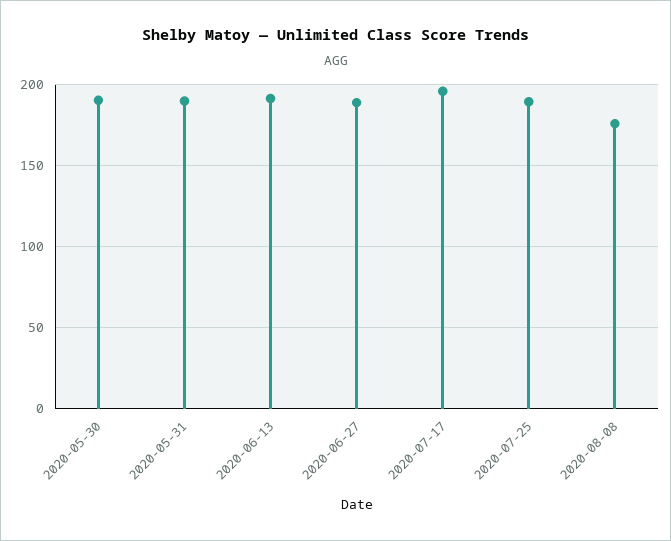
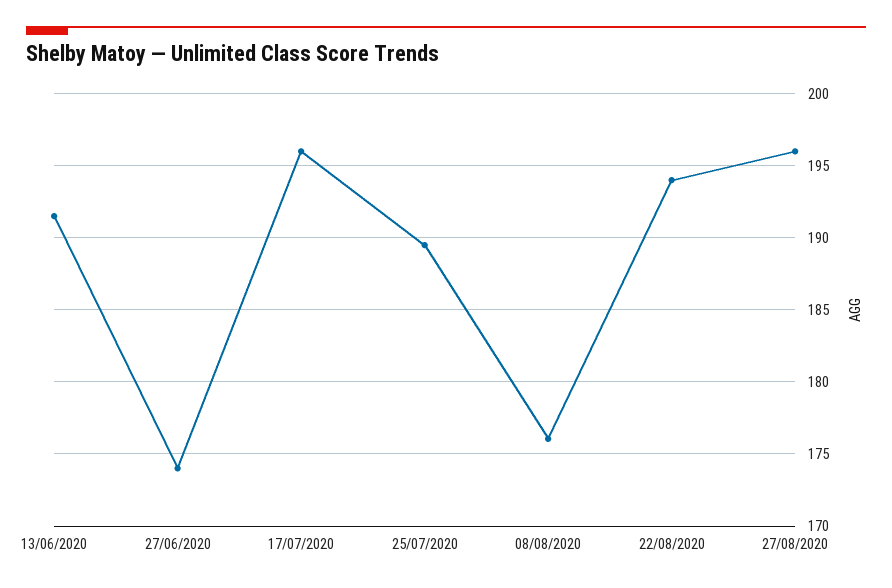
2020-05-30: 190 -> none
2020-05-31: 190 -> none
2020-06-27: 190 -> 174
22/08/2020: none -> 194
27/08/2020: none -> 196

